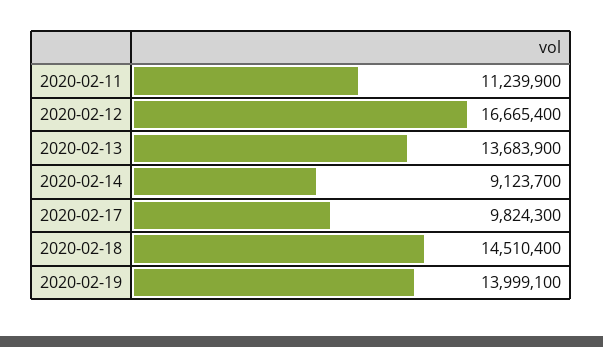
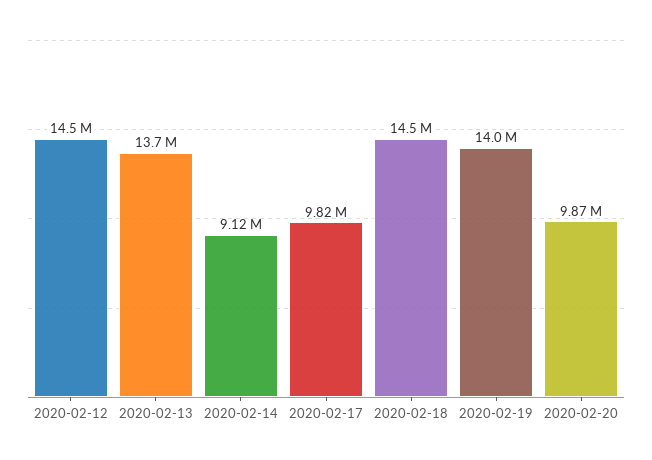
2020-02-11: 11239900 -> none
2020-02-12: 16665400 -> 14500000
2020-02-20: none -> 9870000

